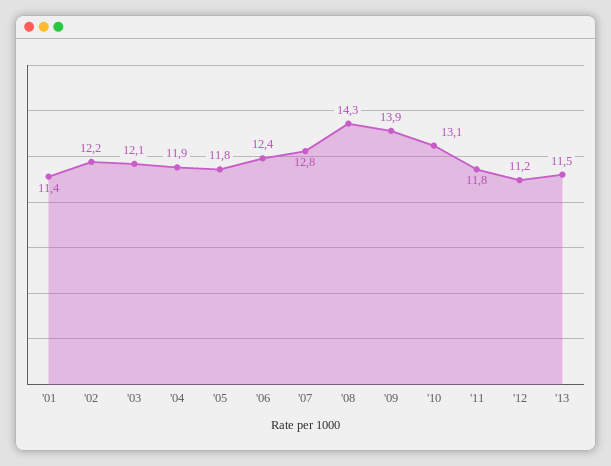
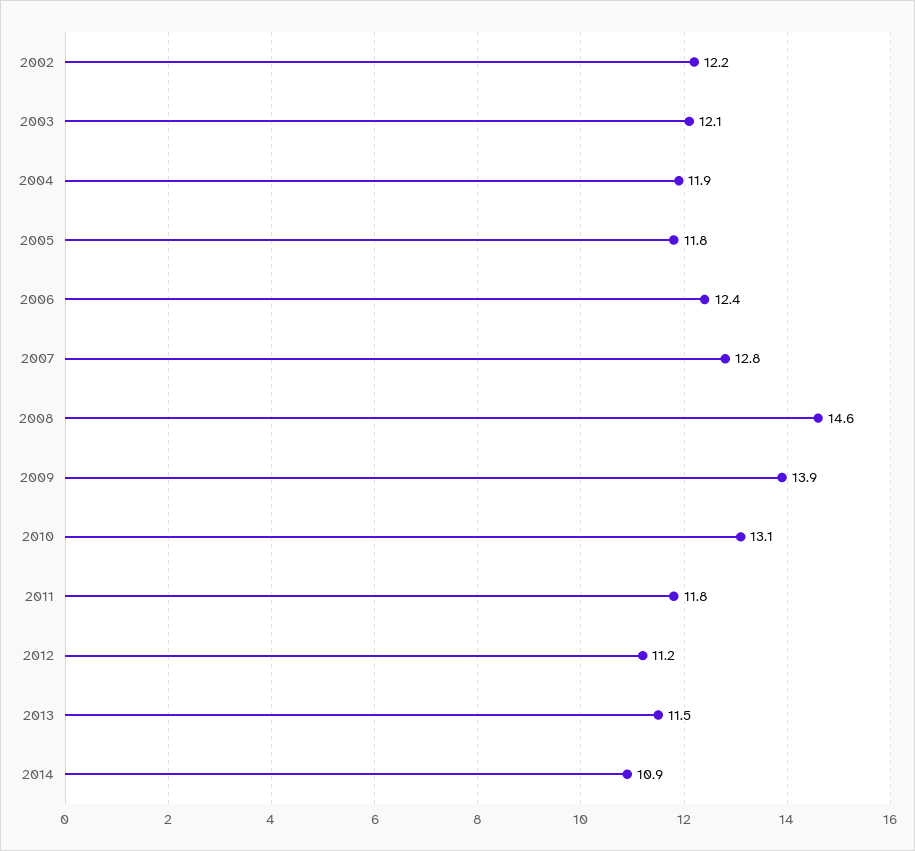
'01: 11.4 -> none
'08: 14.3 -> 14.6
2014: none -> 10.9

